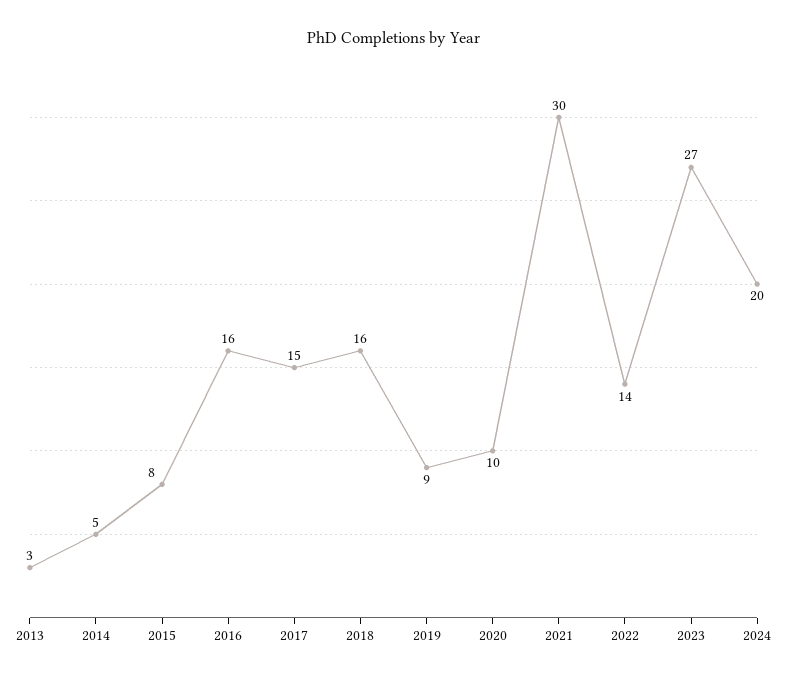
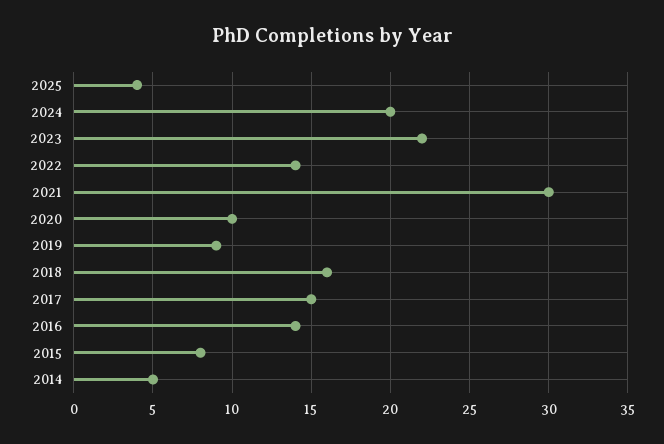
2013: 3 -> none
2016: 16 -> 14
2023: 27 -> 22
2025: none -> 4

